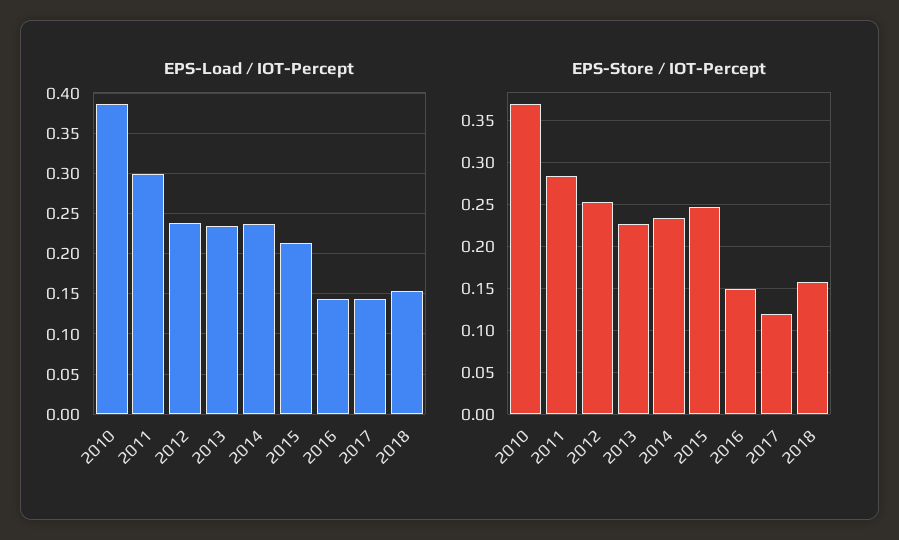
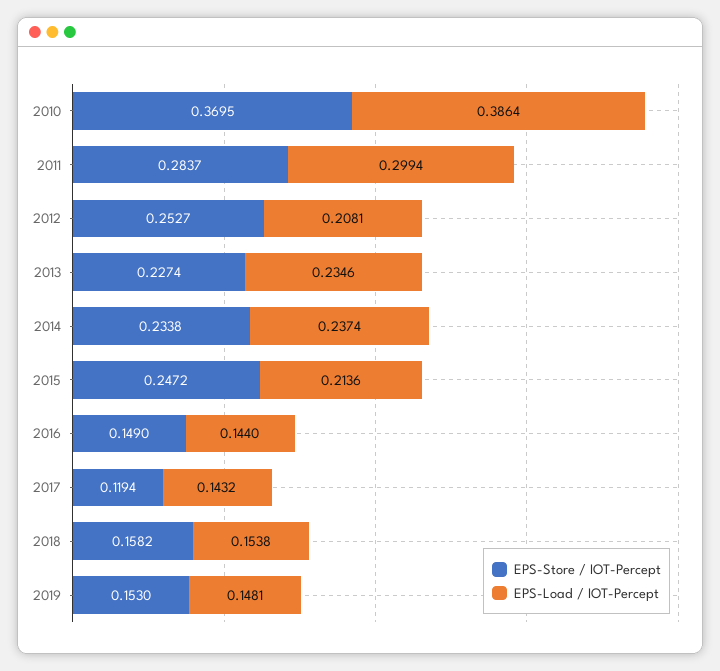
EPS-Load / IOT-Percept, 2012: 0.24 -> 0.2081
EPS-Store / IOT-Percept, 2019: none -> 0.153
EPS-Load / IOT-Percept, 2019: none -> 0.1481

